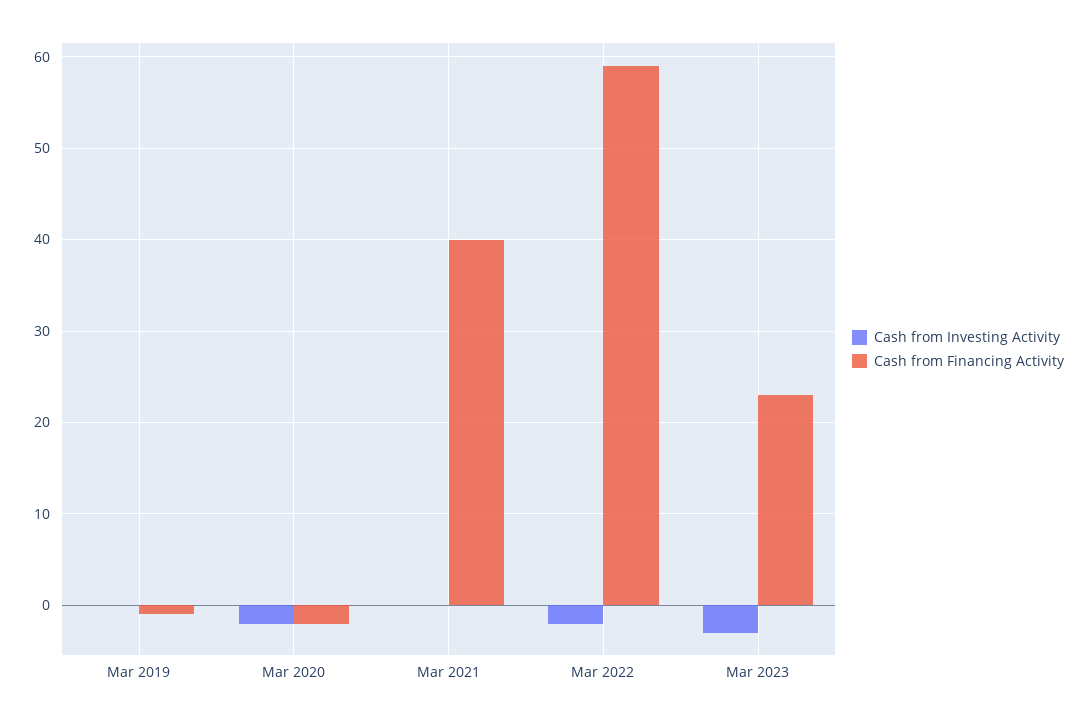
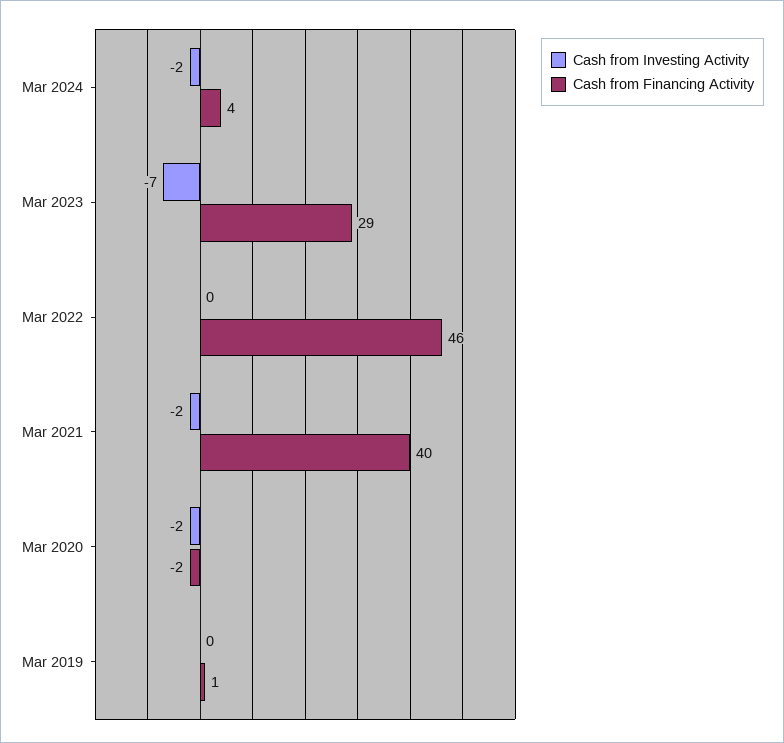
Cash from Financing Activity, Mar 2019: -1 -> 1
Cash from Investing Activity, Mar 2021: 0 -> -2
Cash from Investing Activity, Mar 2022: -2 -> 0
Cash from Financing Activity, Mar 2022: 59 -> 46
Cash from Investing Activity, Mar 2023: -3 -> -7
Cash from Financing Activity, Mar 2023: 23 -> 29
Cash from Investing Activity, Mar 2024: none -> -2
Cash from Financing Activity, Mar 2024: none -> 4

